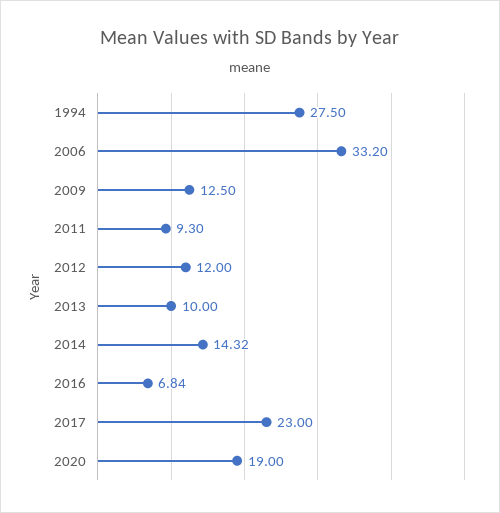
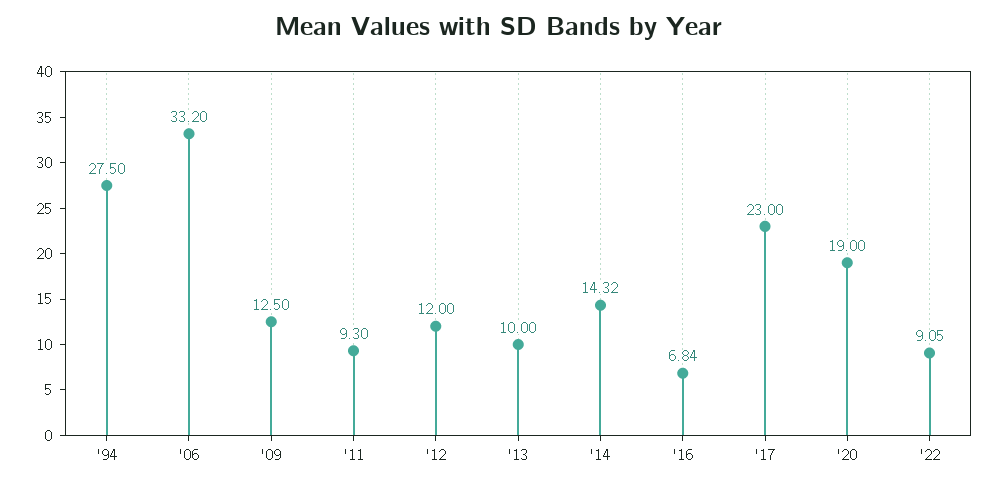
'22: none -> 9.05

